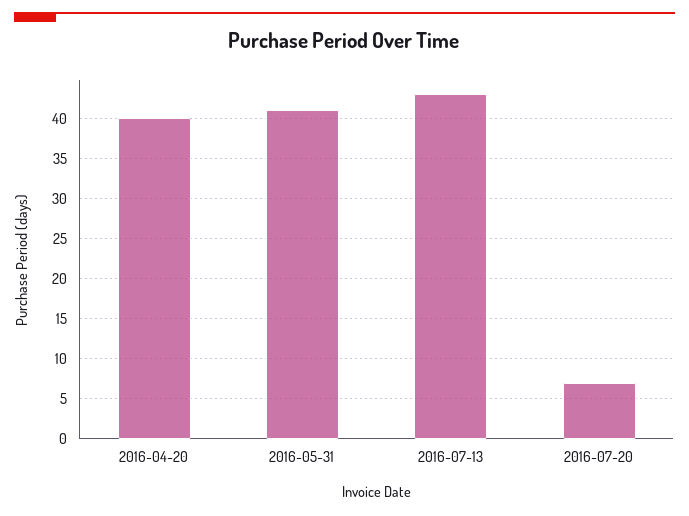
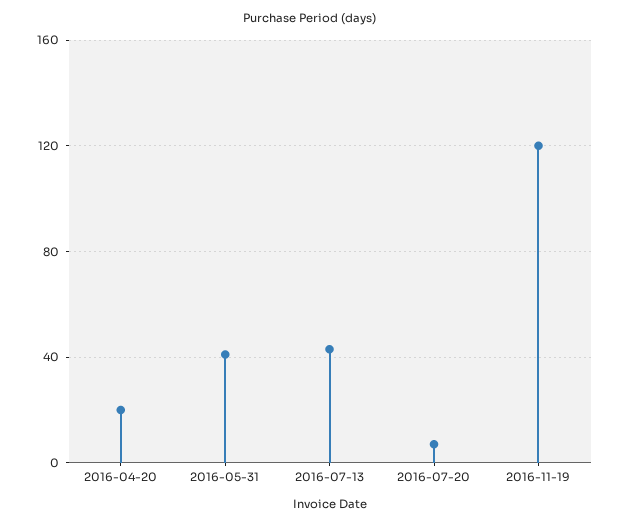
2016-04-20: 40 -> 20
2016-11-19: none -> 120

